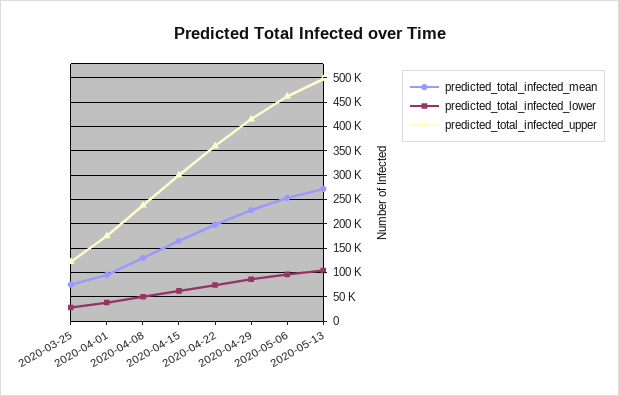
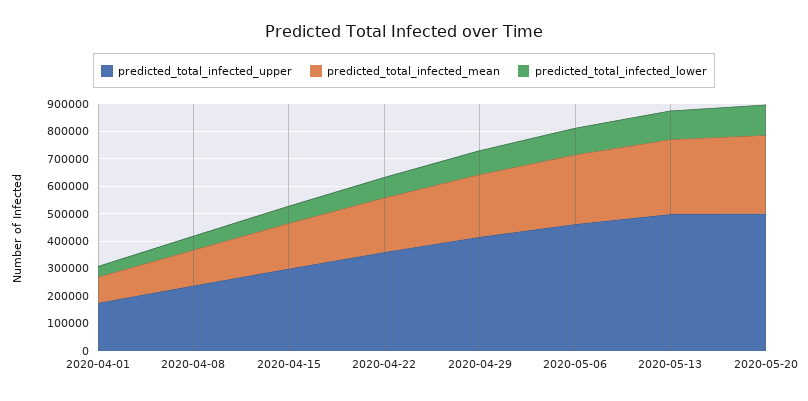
predicted_total_infected_mean, 2020-03-25: 75000 -> none
predicted_total_infected_lower, 2020-03-25: 25000 -> none
predicted_total_infected_upper, 2020-03-25: 125000 -> none
predicted_total_infected_upper, 2020-05-20: none -> 500000
predicted_total_infected_mean, 2020-05-20: none -> 300000
predicted_total_infected_lower, 2020-05-20: none -> 100000

